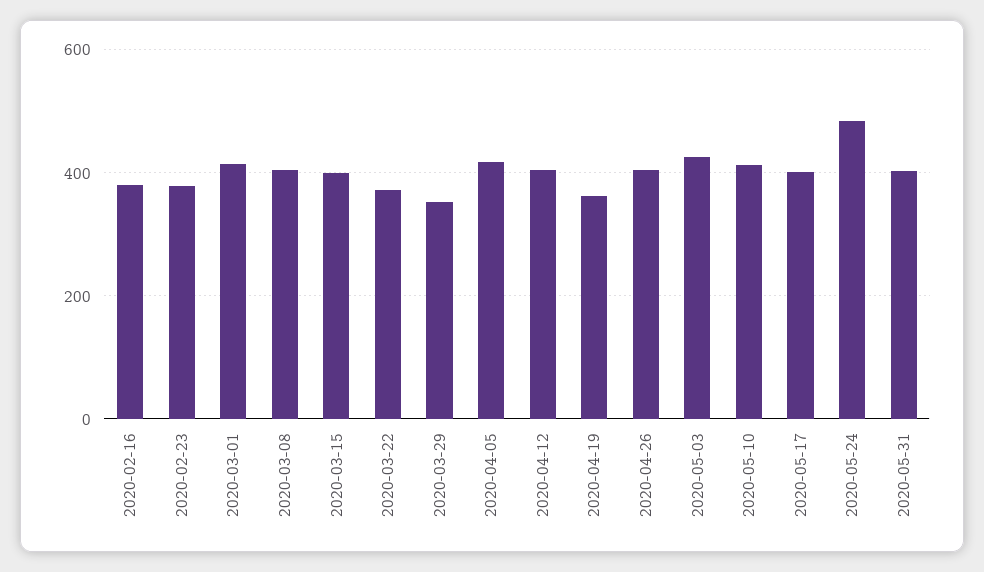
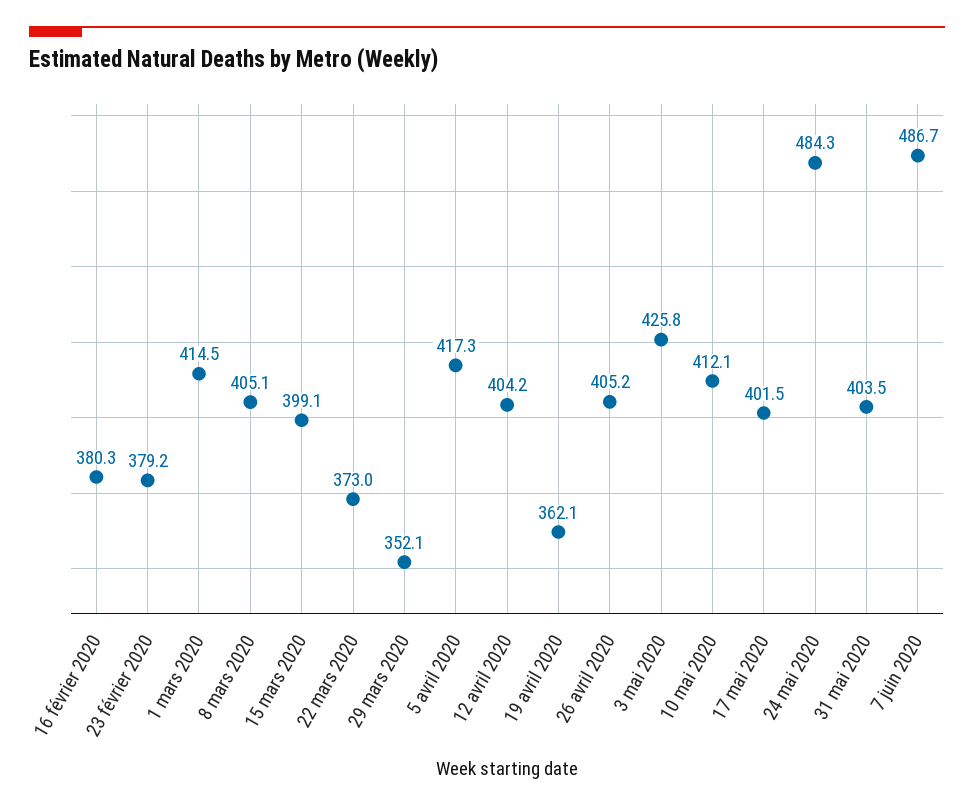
7 juin 2020: none -> 486.7

